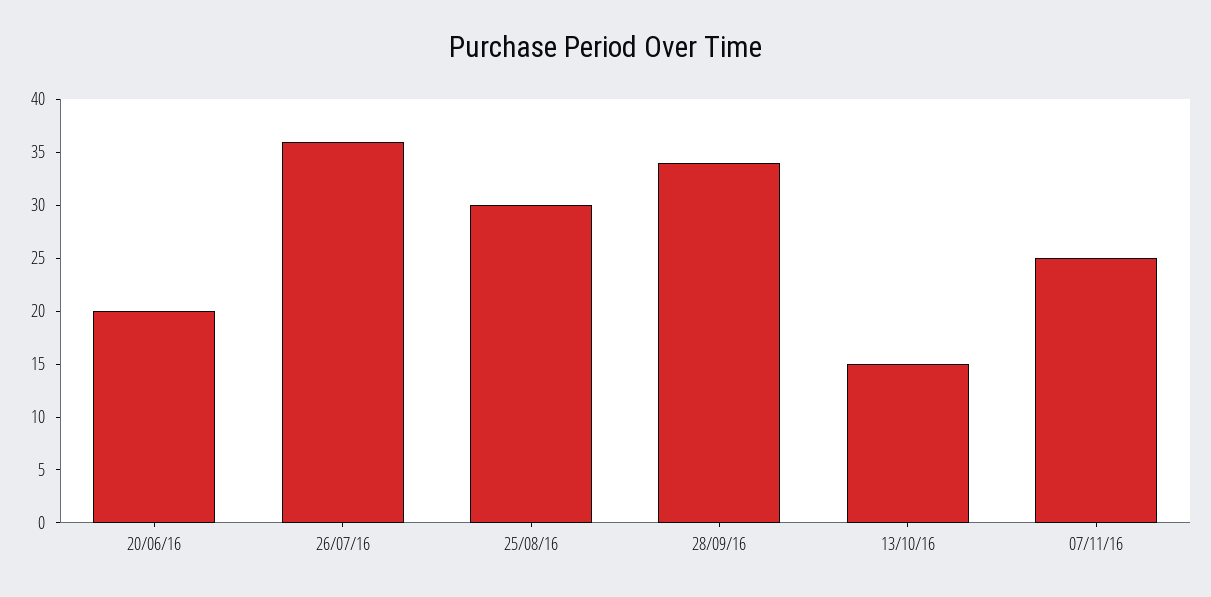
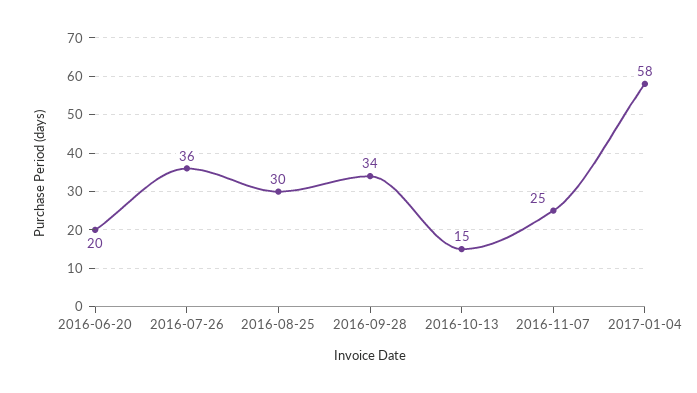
2017-01-04: none -> 58

